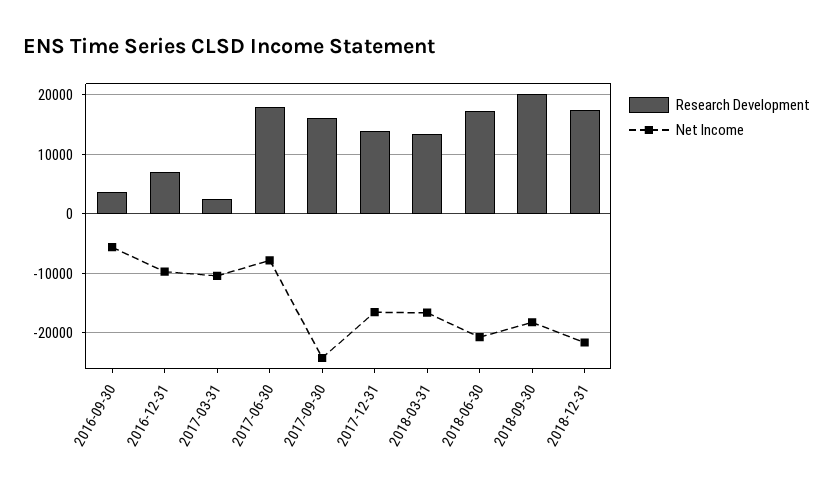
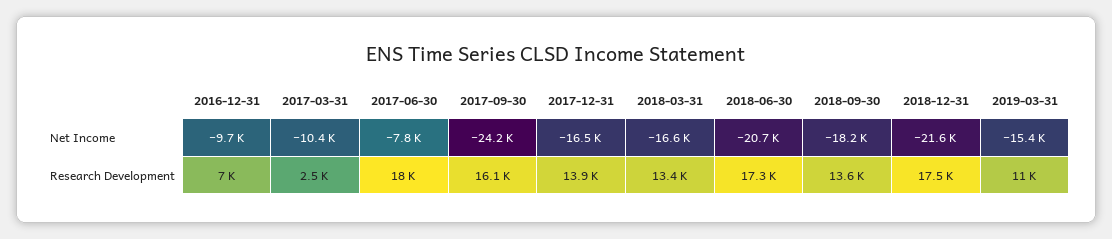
Research Development, 2016-09-30: 4000 -> none
Net Income, 2016-09-30: -6000 -> none
Research Development, 2018-09-30: 20000 -> 13600
Net Income, 2019-03-31: none -> -15400
Research Development, 2019-03-31: none -> 11000

